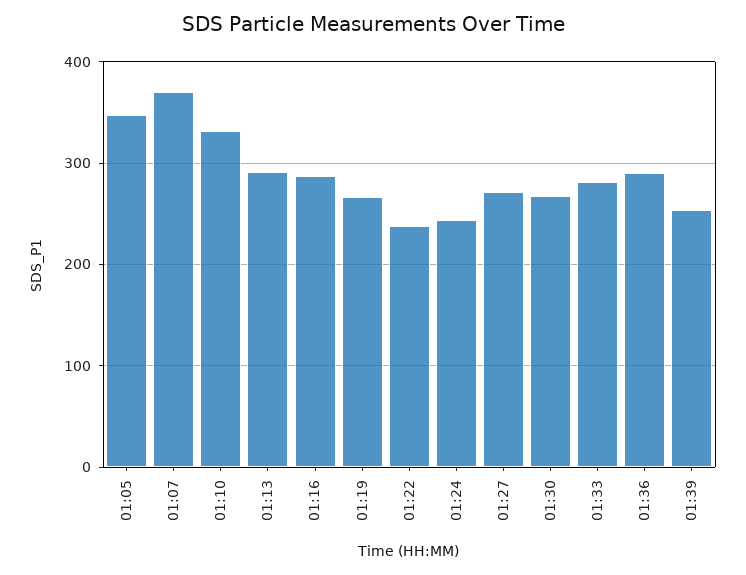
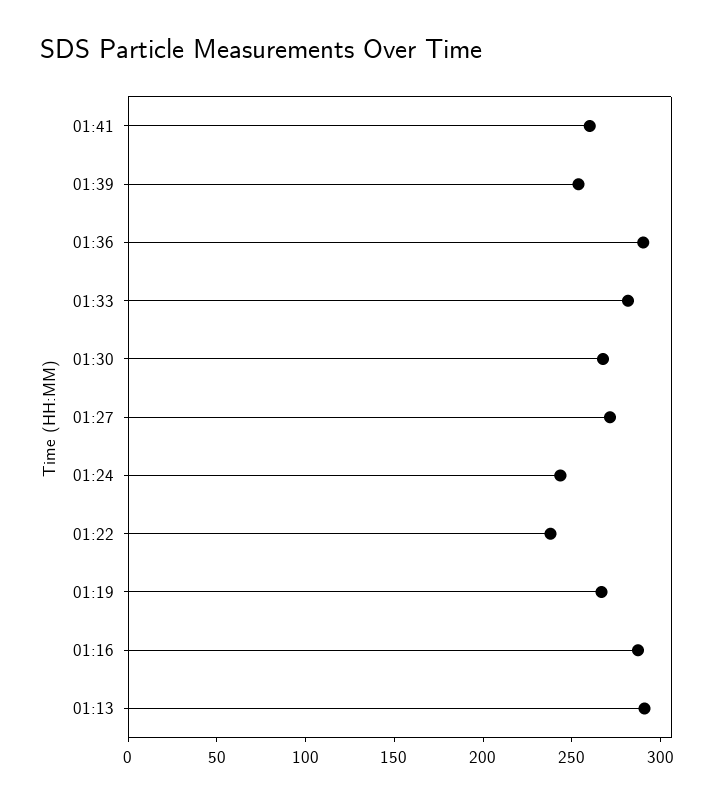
01:05: 350 -> none
01:07: 370 -> none
01:10: 330 -> none
01:41: none -> 260

